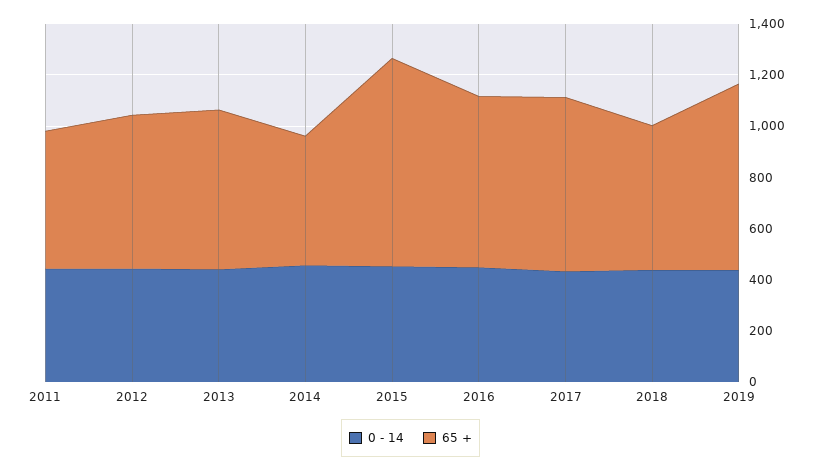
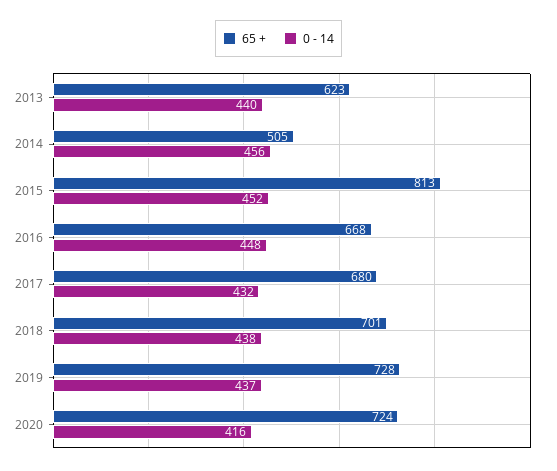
0 - 14, 2011: 450 -> none
65 +, 2011: 550 -> none
0 - 14, 2012: 450 -> none
65 +, 2012: 600 -> none
65 +, 2018: 550 -> 701
65 +, 2020: none -> 724
0 - 14, 2020: none -> 416

